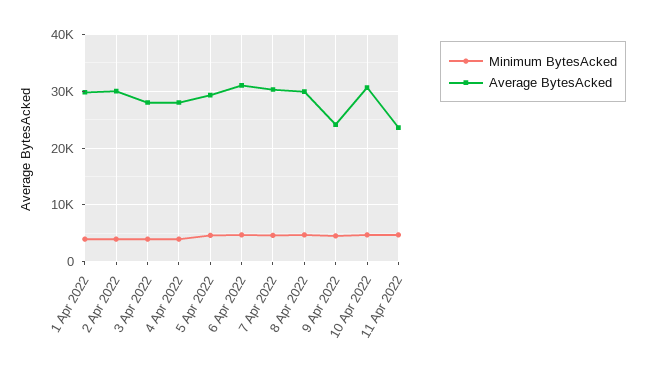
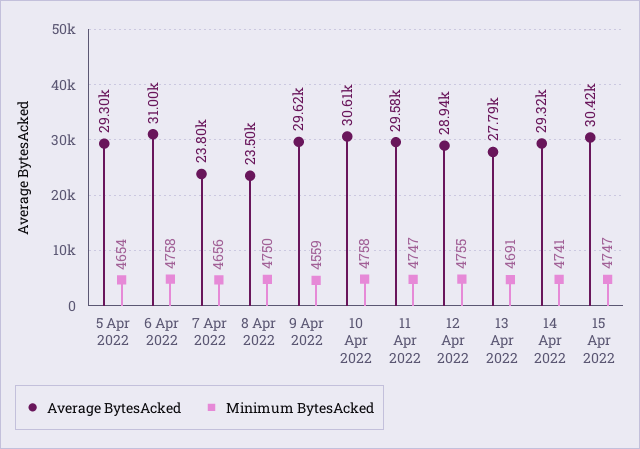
Minimum BytesAcked, 1 Apr 2022: 4000 -> none
Average BytesAcked, 1 Apr 2022: 30000 -> none
Minimum BytesAcked, 2 Apr 2022: 4000 -> none
Average BytesAcked, 2 Apr 2022: 30000 -> none
Minimum BytesAcked, 3 Apr 2022: 4000 -> none
Average BytesAcked, 3 Apr 2022: 28000 -> none
Minimum BytesAcked, 4 Apr 2022: 4000 -> none
Average BytesAcked, 4 Apr 2022: 28000 -> none
Average BytesAcked, 7 Apr 2022: 30000 -> 23800
Average BytesAcked, 8 Apr 2022: 30000 -> 23500
Average BytesAcked, 9 Apr 2022: 24000 -> 29620
Average BytesAcked, 11 Apr 2022: 24000 -> 29580
Average BytesAcked, 12 Apr 2022: none -> 28940
Minimum BytesAcked, 12 Apr 2022: none -> 4755
Average BytesAcked, 13 Apr 2022: none -> 27790
Minimum BytesAcked, 13 Apr 2022: none -> 4691
Average BytesAcked, 14 Apr 2022: none -> 29320
Minimum BytesAcked, 14 Apr 2022: none -> 4741
Average BytesAcked, 15 Apr 2022: none -> 30420
Minimum BytesAcked, 15 Apr 2022: none -> 4747

